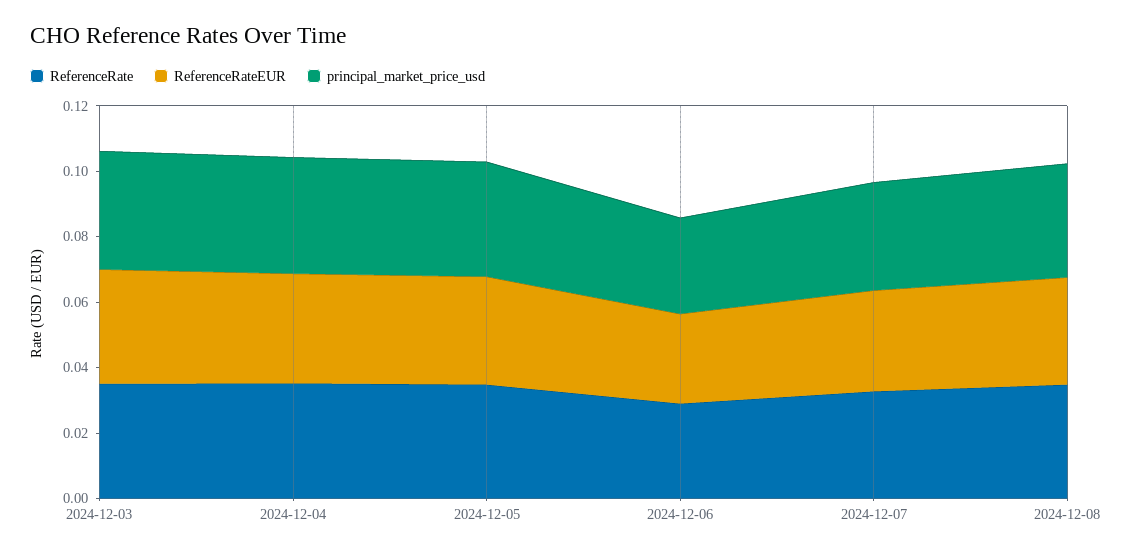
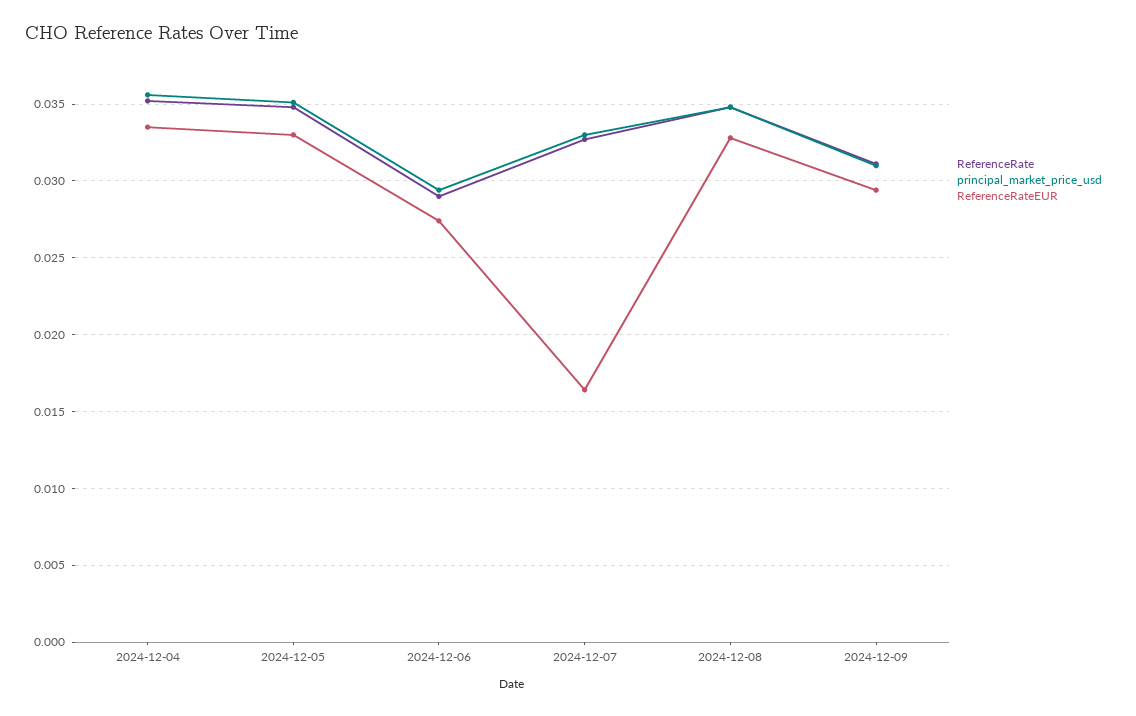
ReferenceRate, 2024-12-03: 0.035 -> none
ReferenceRateEUR, 2024-12-03: 0.035 -> none
principal_market_price_usd, 2024-12-03: 0.035 -> none
ReferenceRateEUR, 2024-12-07: 0.03 -> 0.0165
ReferenceRate, 2024-12-09: none -> 0.031
principal_market_price_usd, 2024-12-09: none -> 0.031
ReferenceRateEUR, 2024-12-09: none -> 0.0295

